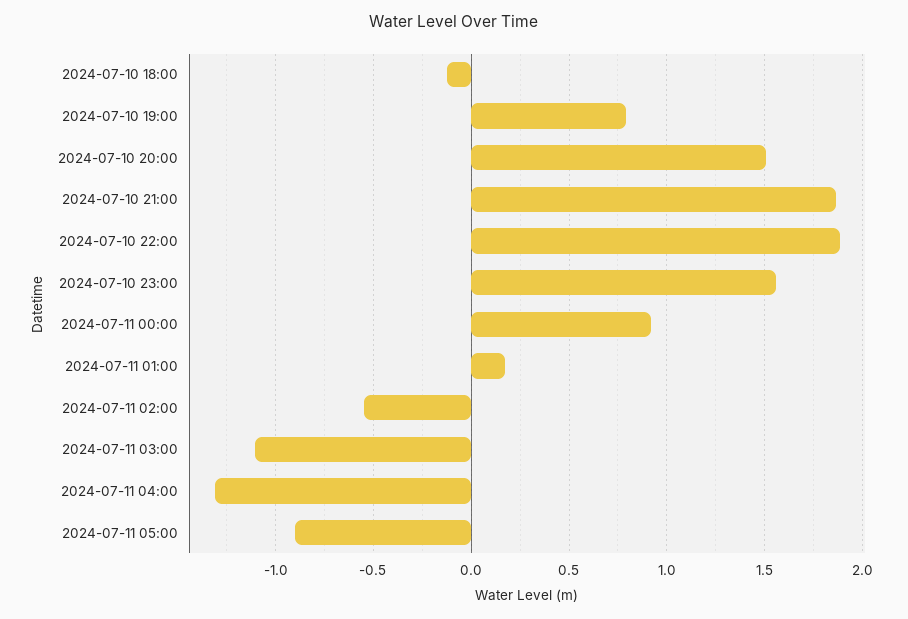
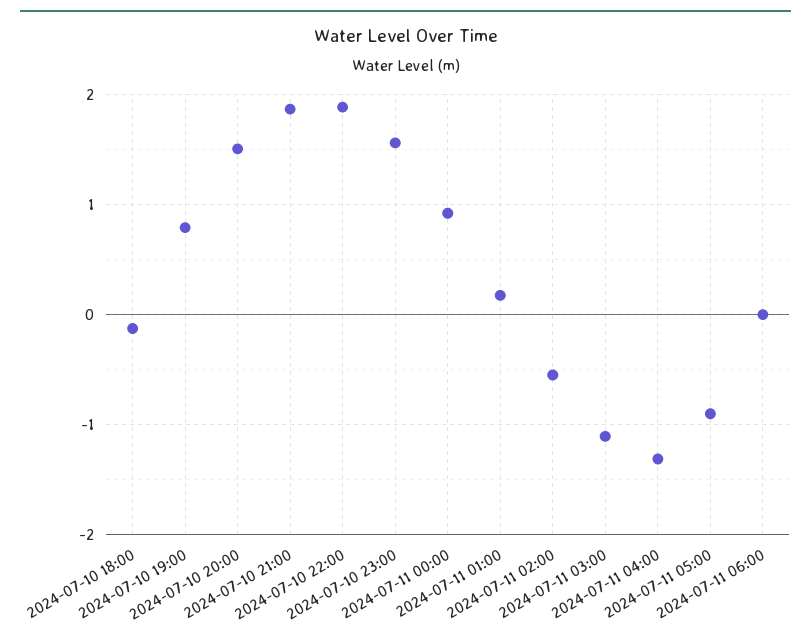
2024-07-11 06:00: none -> 0

